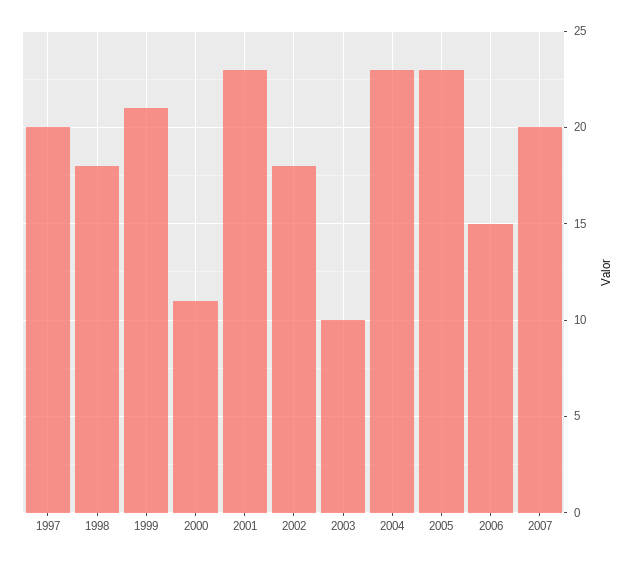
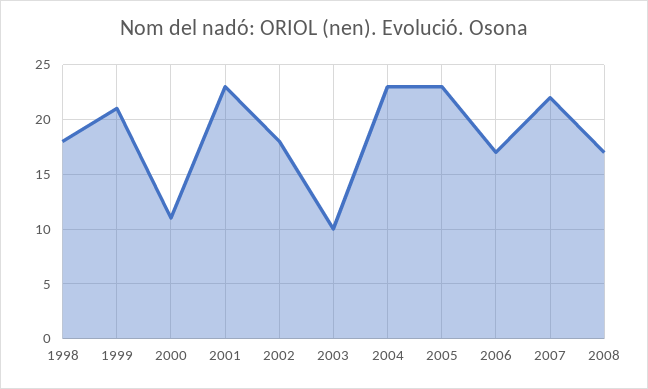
1997: 20 -> none
2006: 15 -> 17
2007: 20 -> 22
2008: none -> 17

